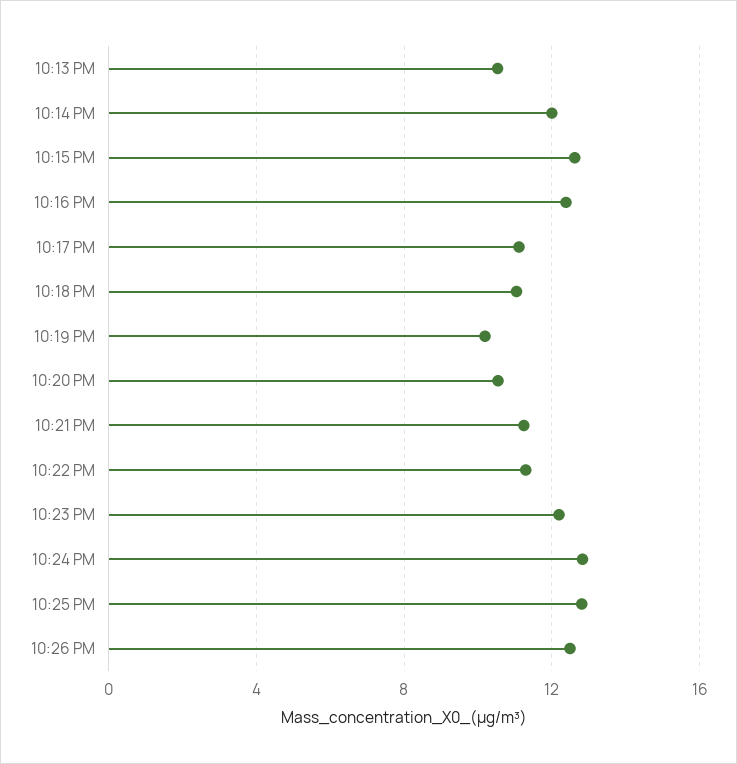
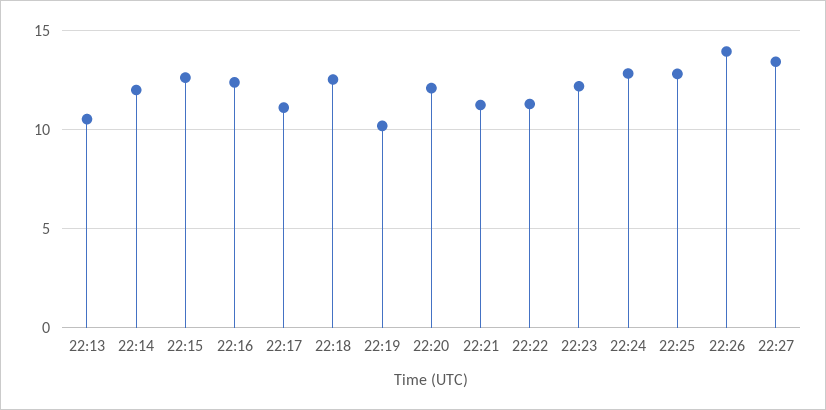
10:18 PM: 11 -> 12.5
10:20 PM: 10.5 -> 12
10:26 PM: 12.5 -> 14
22:27: none -> 13.5

